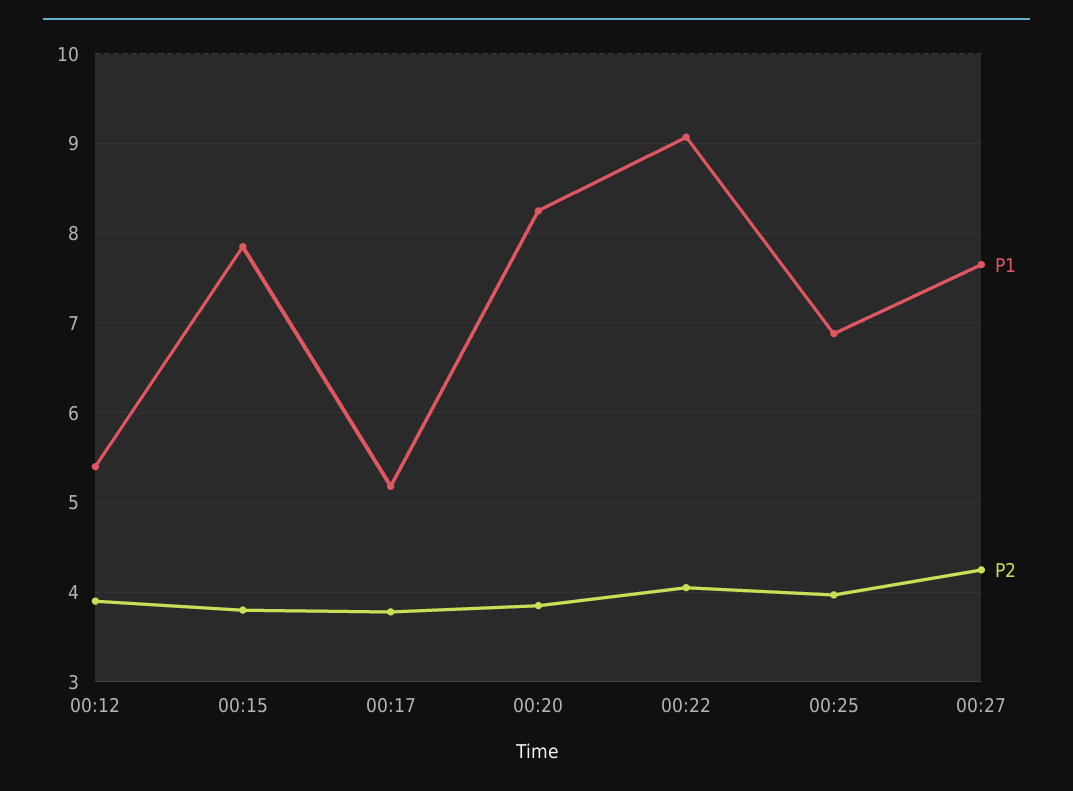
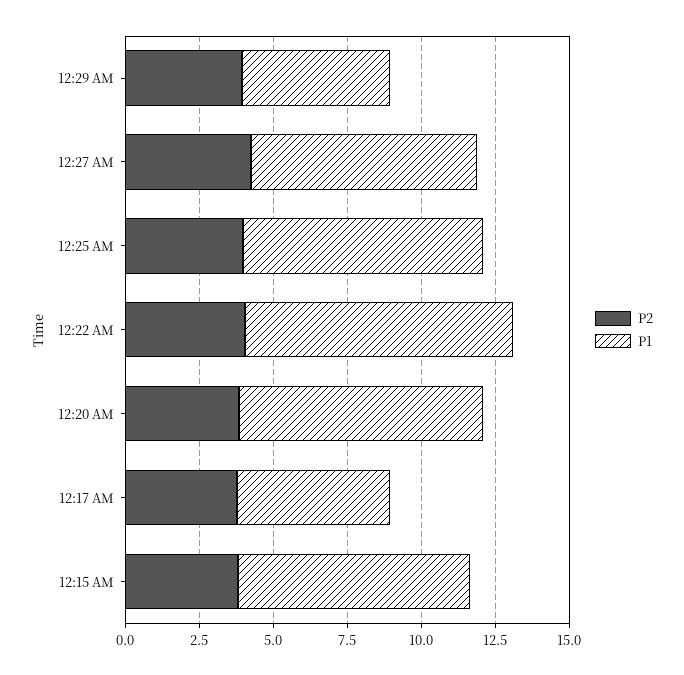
P1, 00:12: 5.4 -> none
P2, 00:12: 3.9 -> none
P1, 00:25: 6.9 -> 8
P2, 12:29 AM: none -> 4
P1, 12:29 AM: none -> 5

